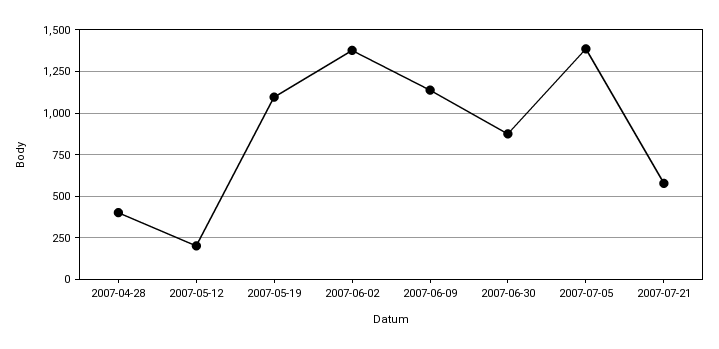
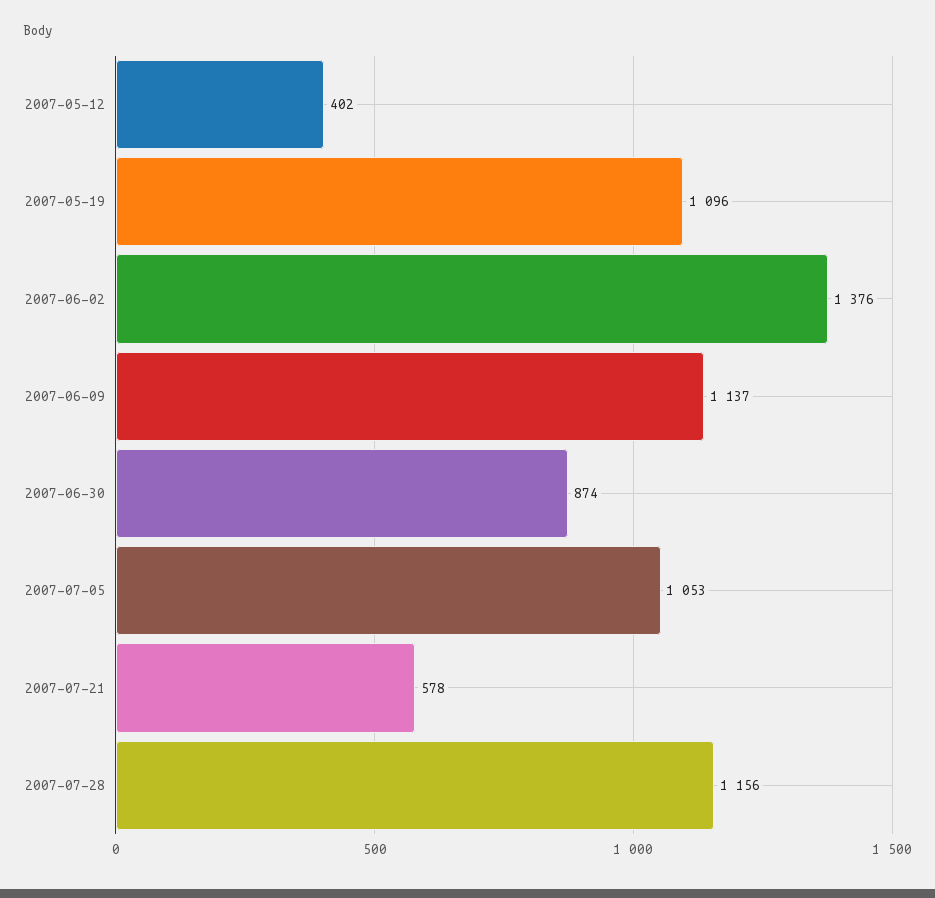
2007-04-28: 400 -> none
2007-05-12: 200 -> 402
2007-07-05: 1400 -> 1053
2007-07-28: none -> 1156

